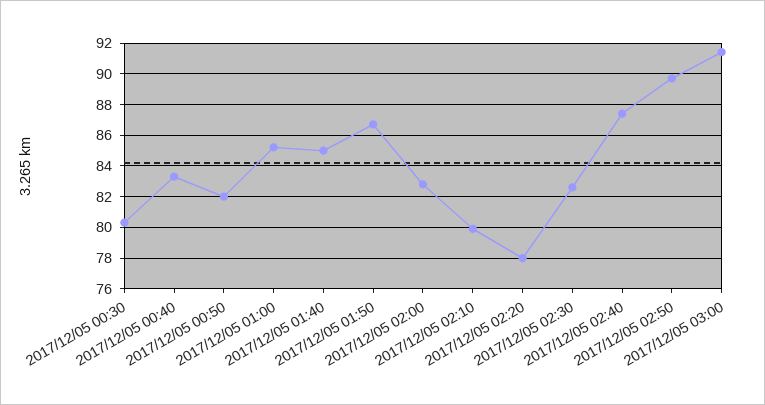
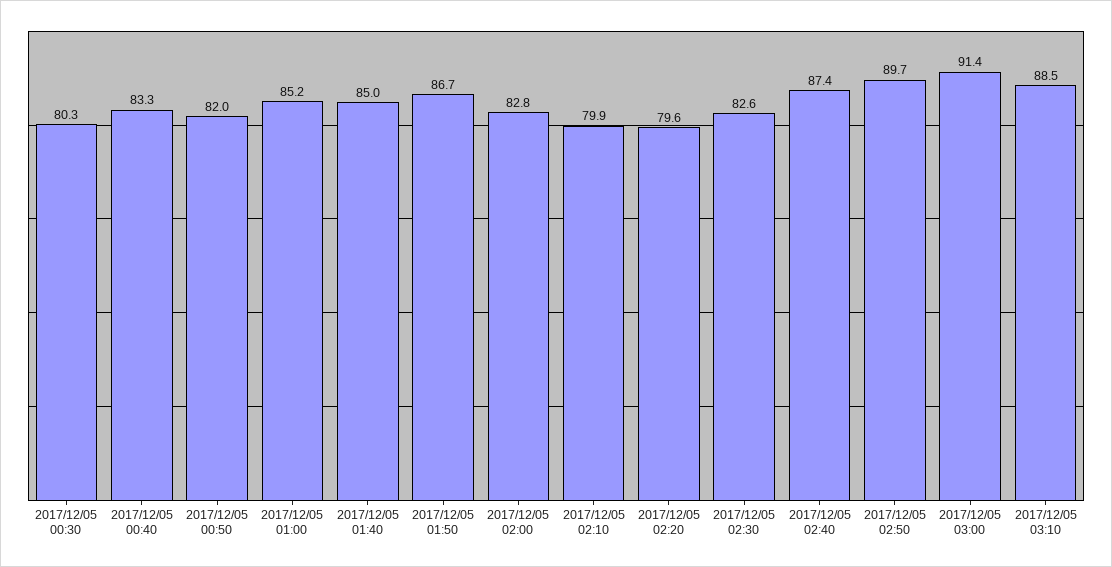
2017/12/05 02:20: 78 -> 79.6
2017/12/05 03:10: none -> 88.5

